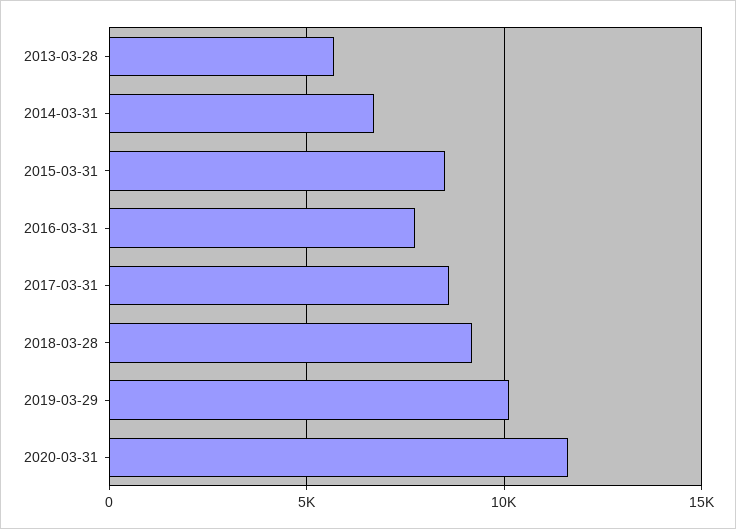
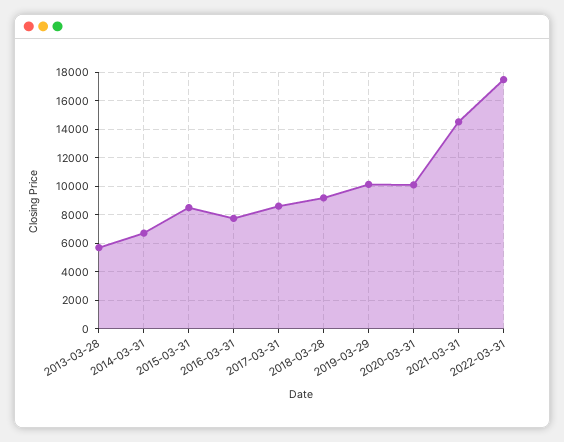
2020-03-31: 11500 -> 10000
2021-03-31: none -> 14500
2022-03-31: none -> 17500

